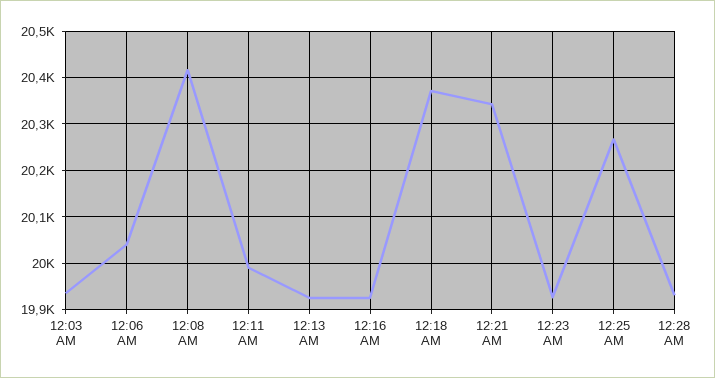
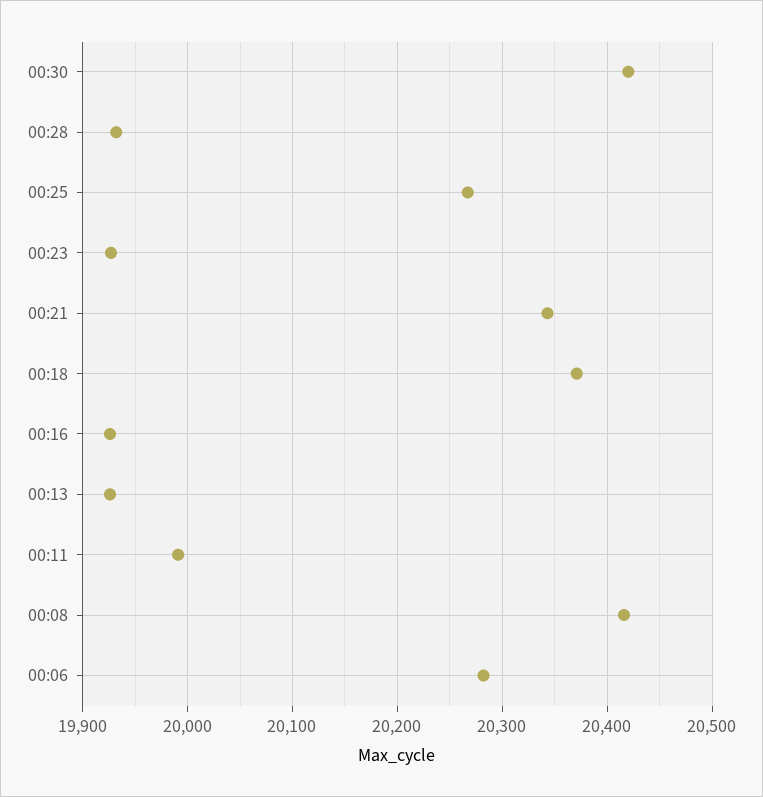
12:03 AM: 19940 -> none
12:06 AM: 20040 -> 20280
00:30: none -> 20420

